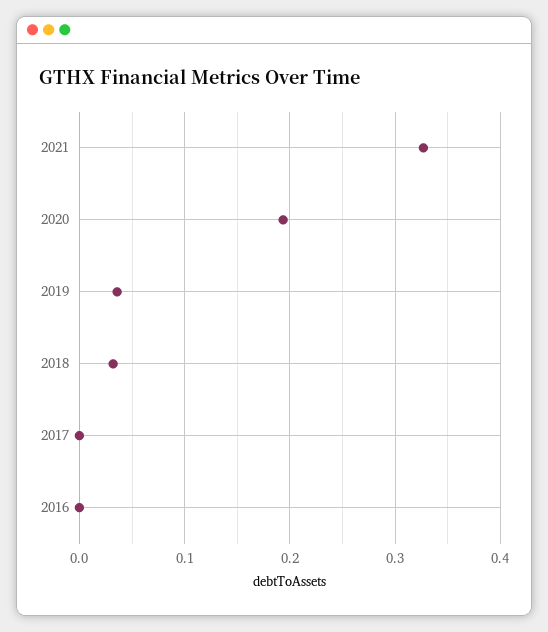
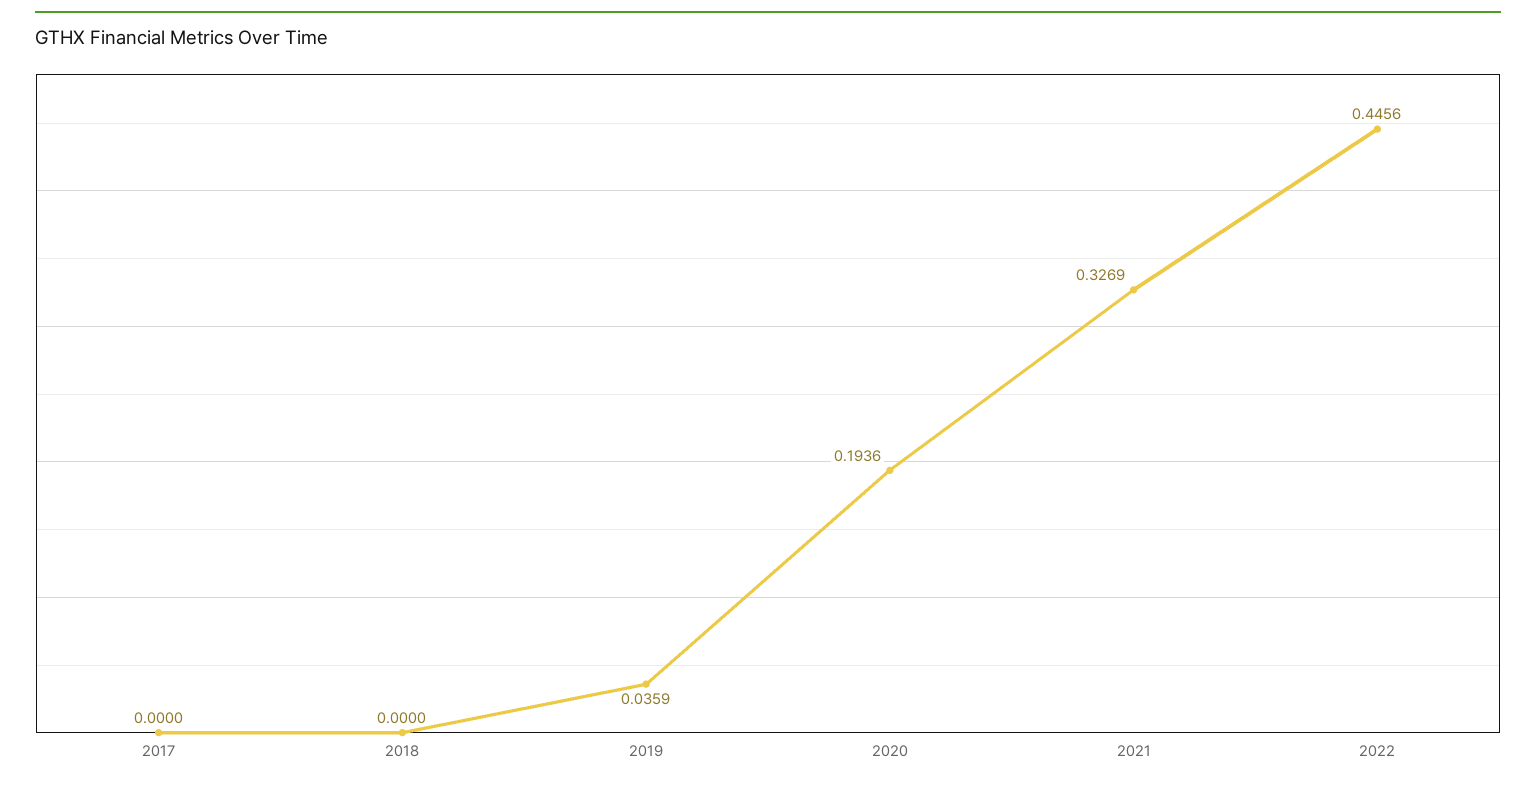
2018: 0.03 -> 0
2016: 0 -> none
2022: none -> 0.4456

